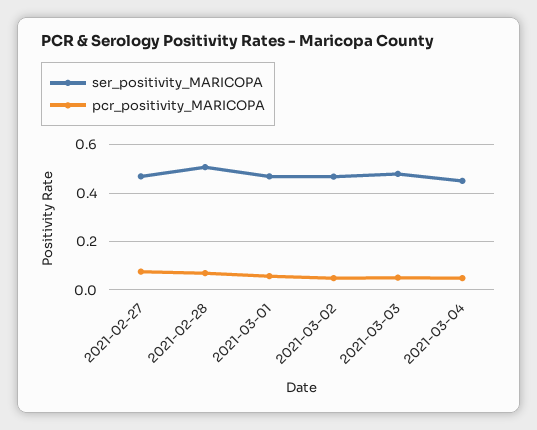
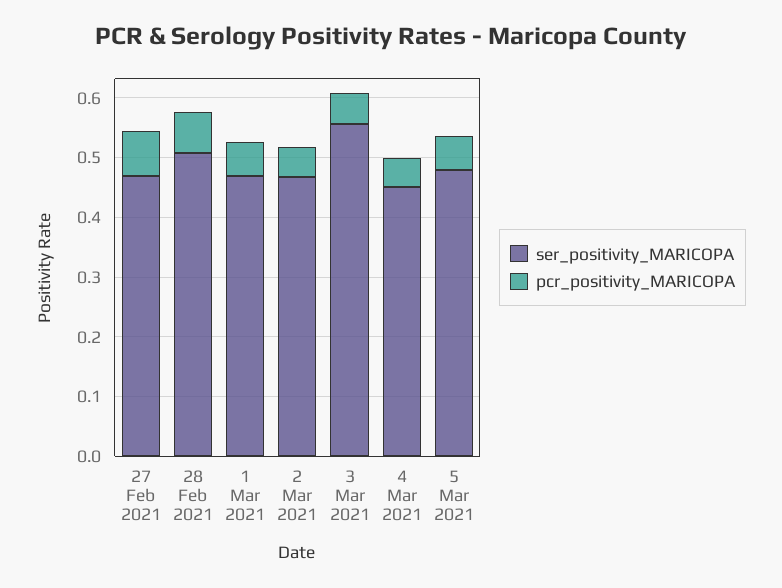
ser_positivity_MARICOPA, 2021-03-03: 0.475 -> 0.56
ser_positivity_MARICOPA, 5 Mar 2021: none -> 0.48
pcr_positivity_MARICOPA, 5 Mar 2021: none -> 0.06

